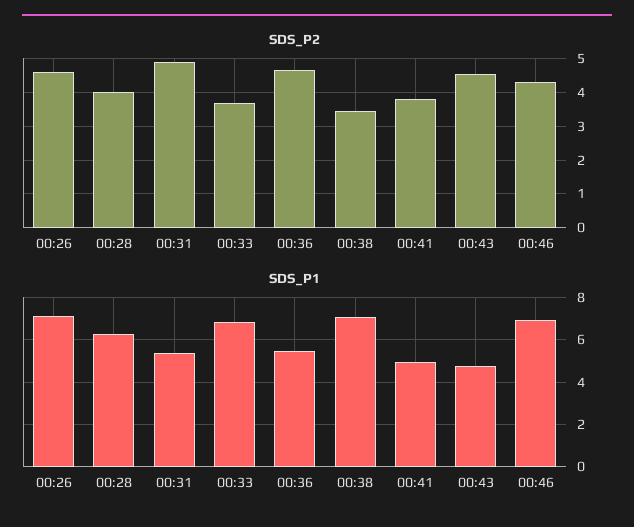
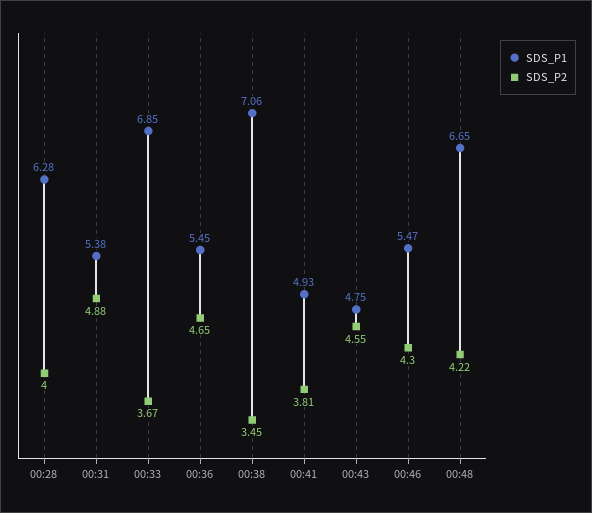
SDS_P2, 00:26: 4.6 -> none
SDS_P1, 00:26: 7 -> none
SDS_P1, 00:46: 7 -> 5.47
SDS_P1, 00:48: none -> 6.65
SDS_P2, 00:48: none -> 4.22

